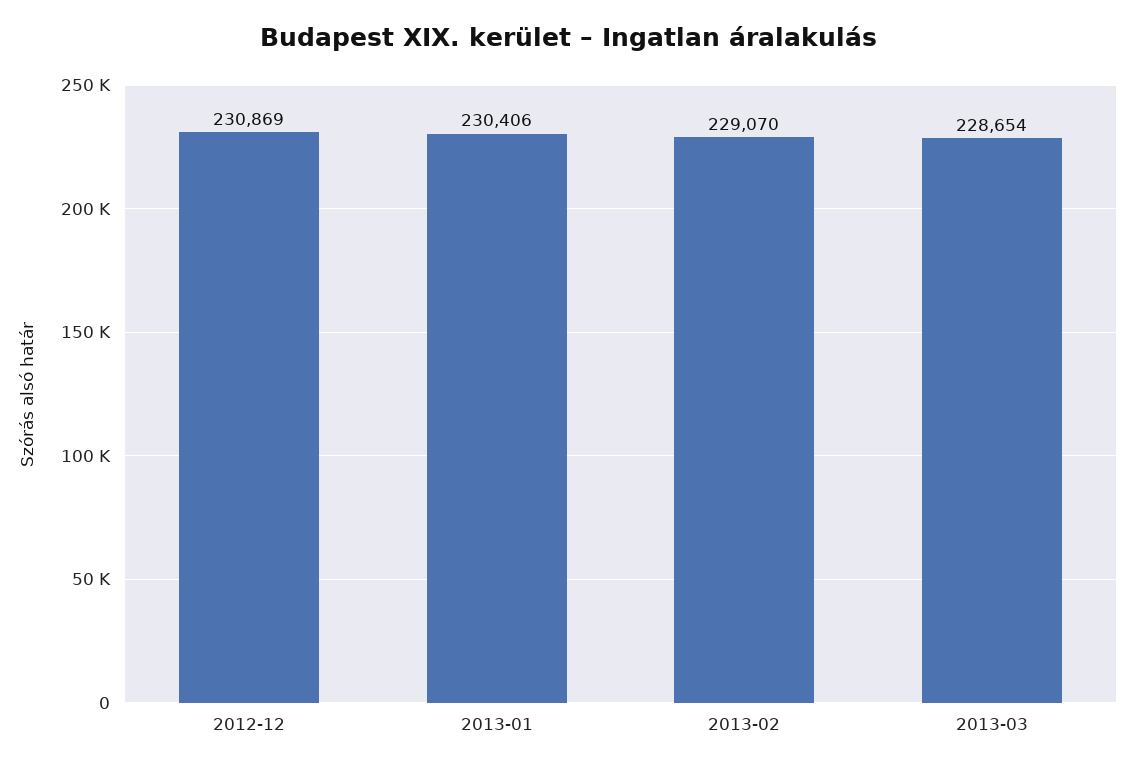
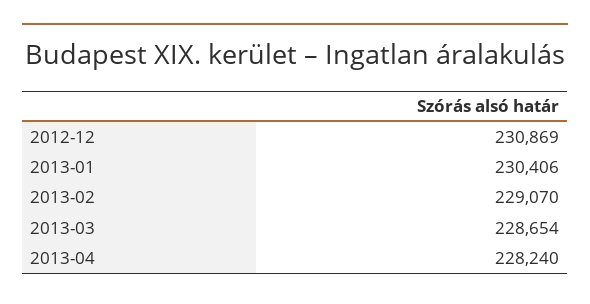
2013-04: none -> 228240

